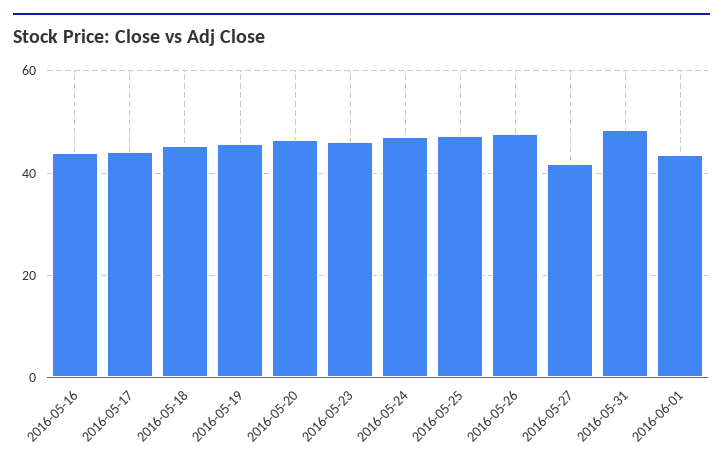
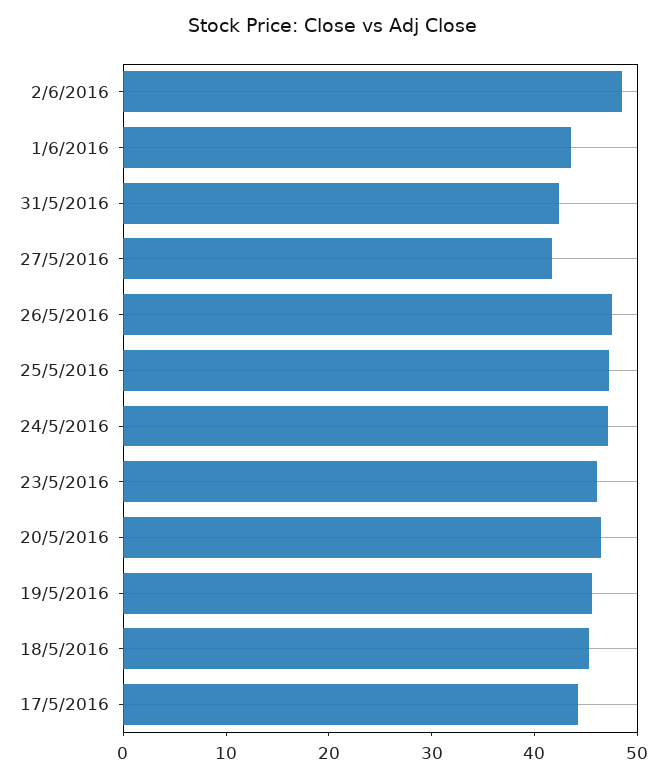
2016-05-16: 44 -> none
2016-05-31: 48 -> 42
2/6/2016: none -> 48

